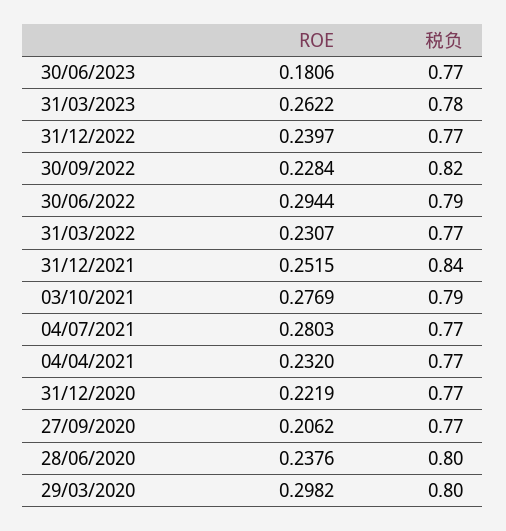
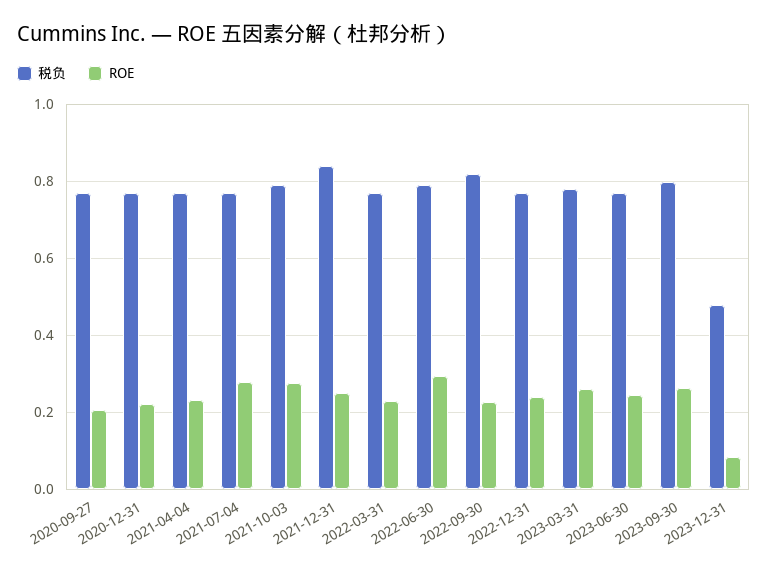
ROE, 30/06/2023: 0.1806 -> 0.24
ROE, 28/06/2020: 0.2376 -> none
税负, 28/06/2020: 0.8 -> none
ROE, 29/03/2020: 0.2982 -> none
税负, 29/03/2020: 0.8 -> none
税负, 2023-09-30: none -> 0.8
ROE, 2023-09-30: none -> 0.26
税负, 2023-12-31: none -> 0.48
ROE, 2023-12-31: none -> 0.08

